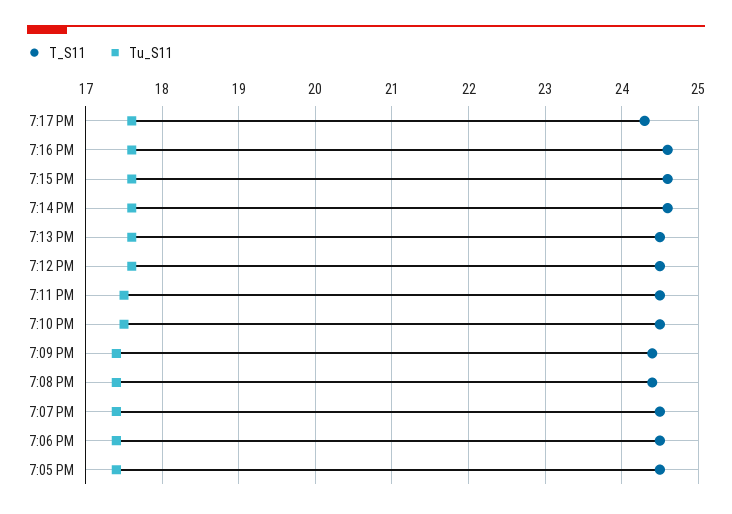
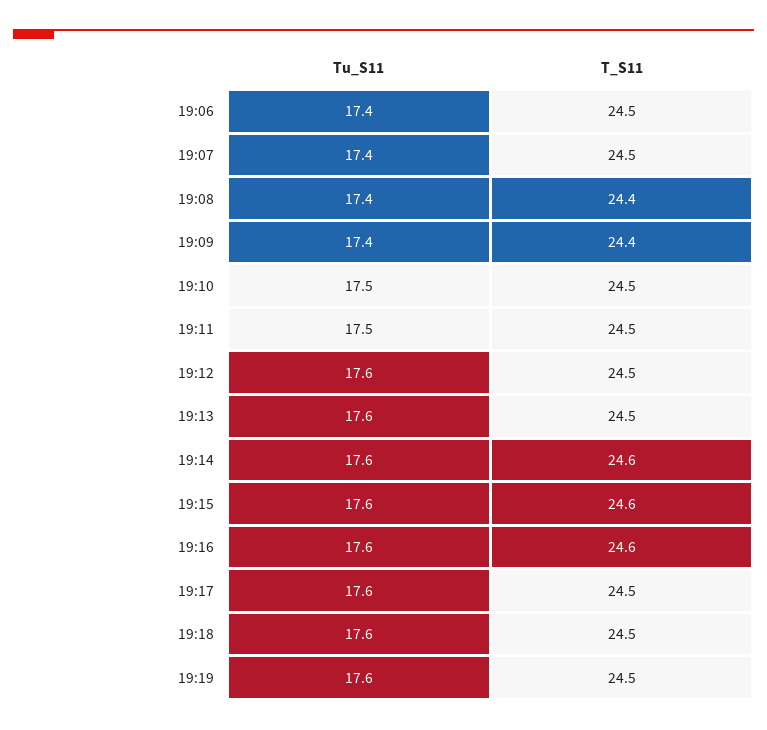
T_S11, 7:17 PM: 24.3 -> 24.5
T_S11, 7:05 PM: 24.5 -> none
Tu_S11, 7:05 PM: 17.4 -> none
Tu_S11, 19:18: none -> 17.6
T_S11, 19:18: none -> 24.5
Tu_S11, 19:19: none -> 17.6
T_S11, 19:19: none -> 24.5

